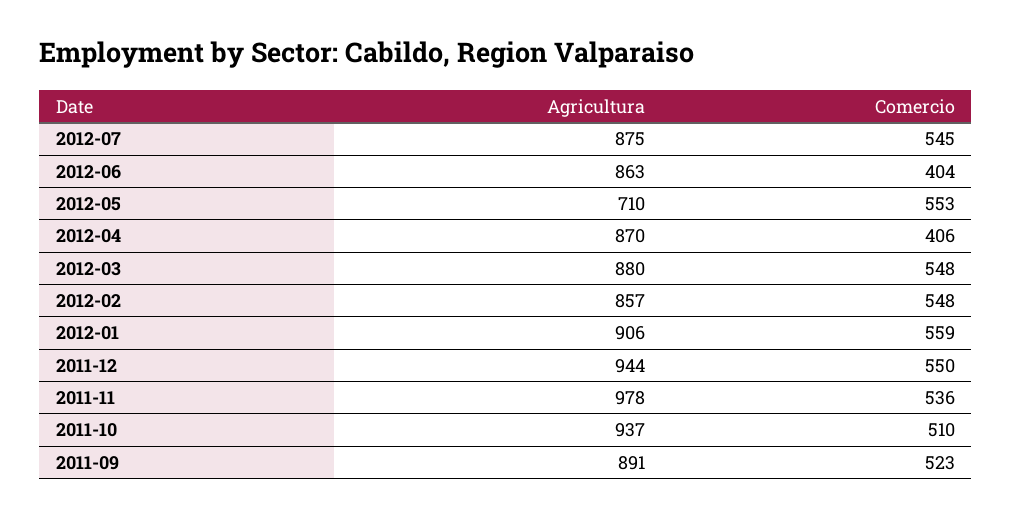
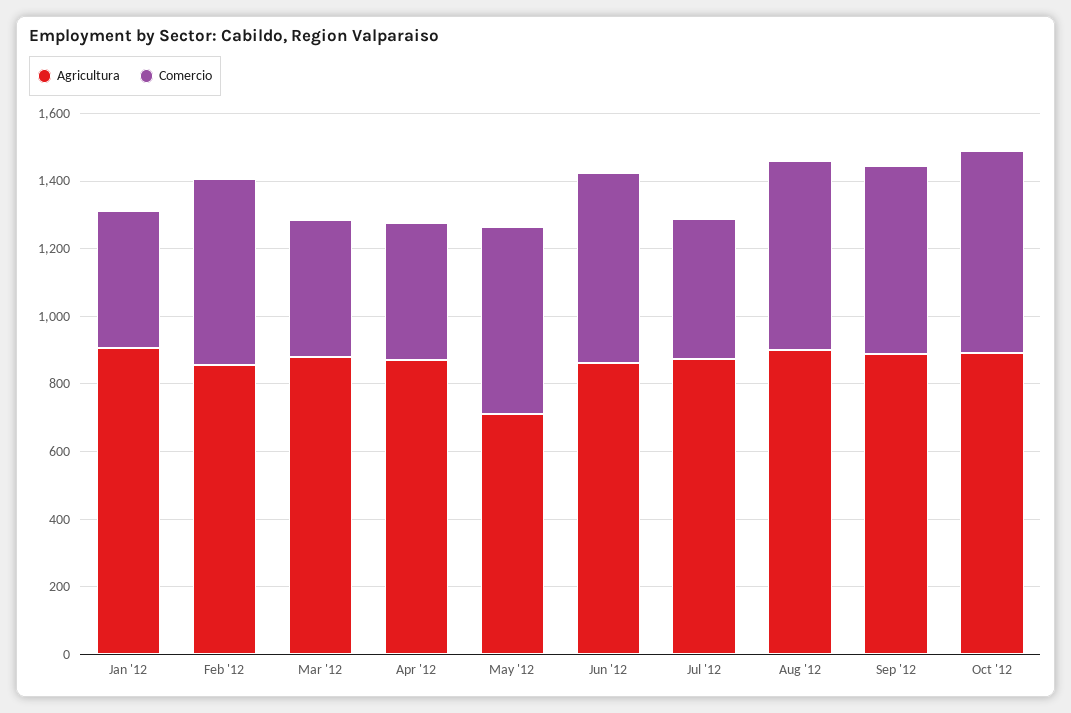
Comercio, 2012-07: 545 -> 400
Comercio, 2012-06: 404 -> 550
Comercio, 2012-03: 548 -> 400
Comercio, 2012-01: 559 -> 400
Agricultura, 2011-12: 944 -> none
Comercio, 2011-12: 550 -> none
Agricultura, 2011-11: 978 -> none
Comercio, 2011-11: 536 -> none
Agricultura, 2011-10: 937 -> none
Comercio, 2011-10: 510 -> none
Agricultura, 2011-09: 891 -> none
Comercio, 2011-09: 523 -> none
Agricultura, Aug '12: none -> 900
Comercio, Aug '12: none -> 550
Agricultura, Sep '12: none -> 900
Comercio, Sep '12: none -> 550
Agricultura, Oct '12: none -> 900
Comercio, Oct '12: none -> 600

